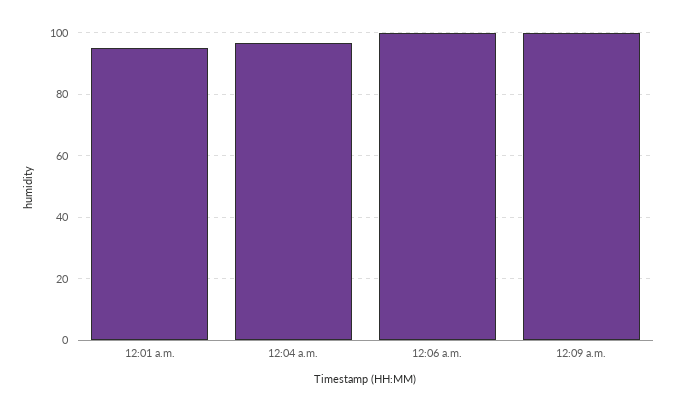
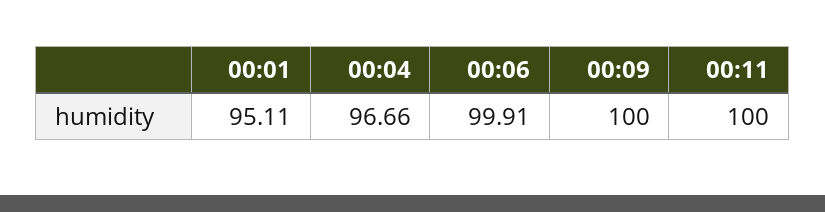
00:11: none -> 100

